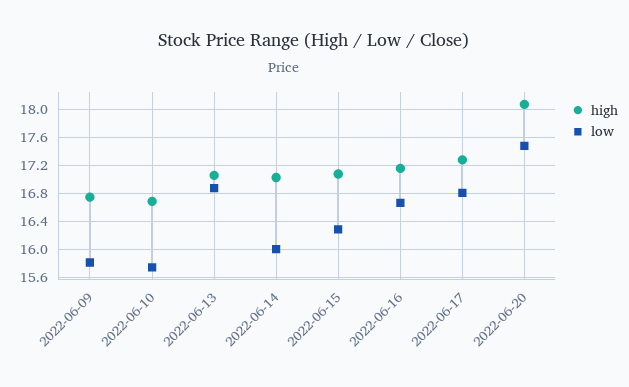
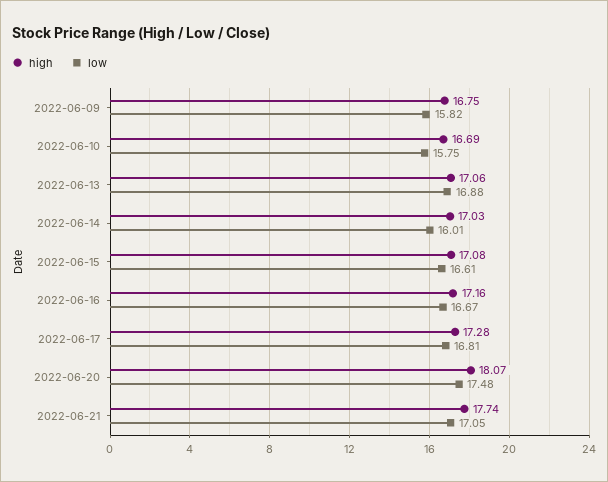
low, 2022-06-15: 16.3 -> 16.61
high, 2022-06-21: none -> 17.74
low, 2022-06-21: none -> 17.05

